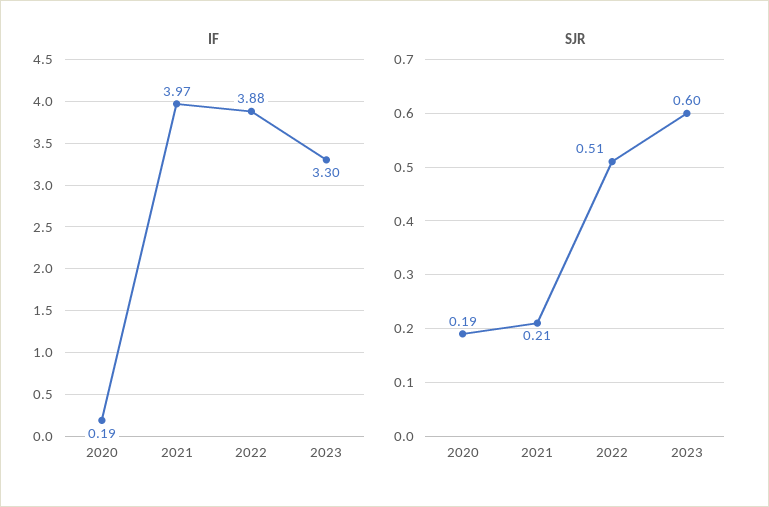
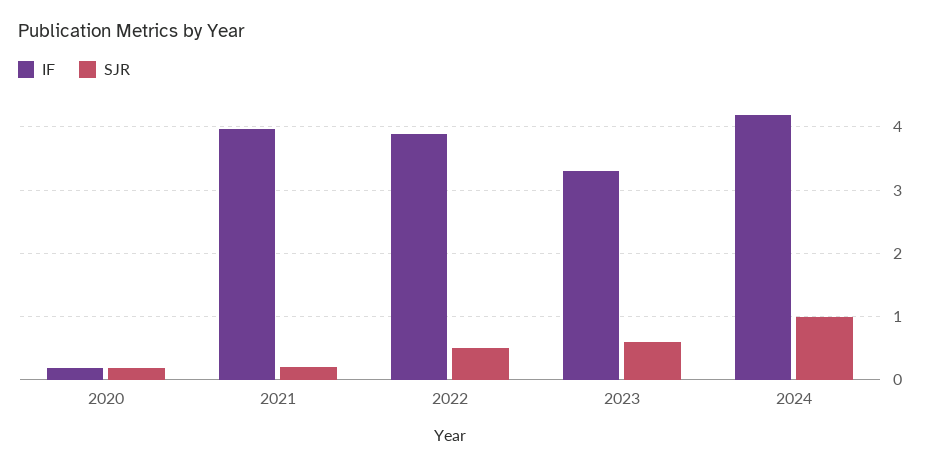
IF, 2024: none -> 4.2
SJR, 2024: none -> 1

